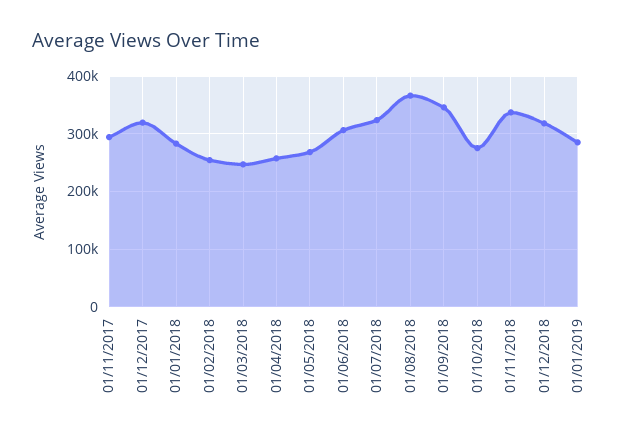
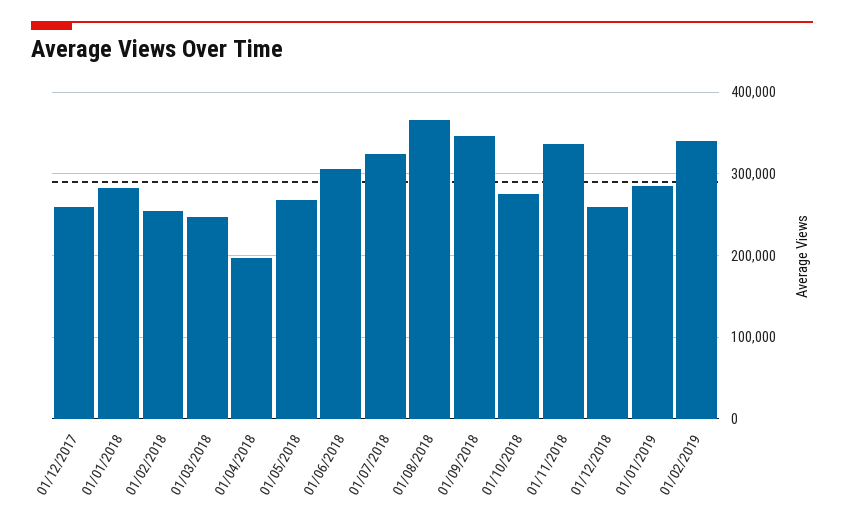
01/11/2017: 300000 -> none
01/12/2017: 320000 -> 260000
01/04/2018: 260000 -> 200000
01/12/2018: 320000 -> 260000
01/02/2019: none -> 340000

